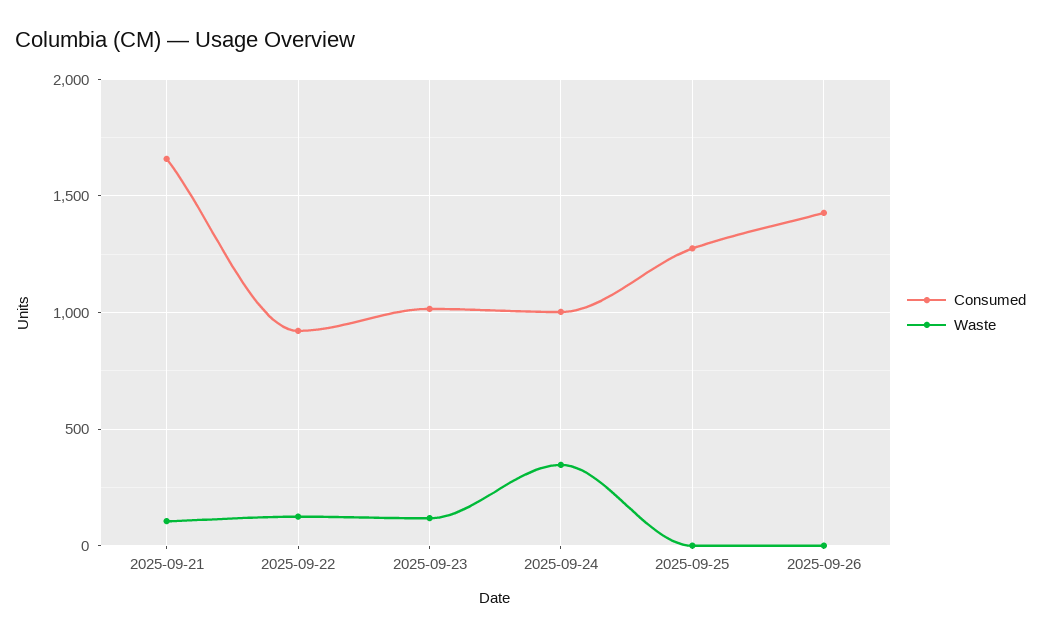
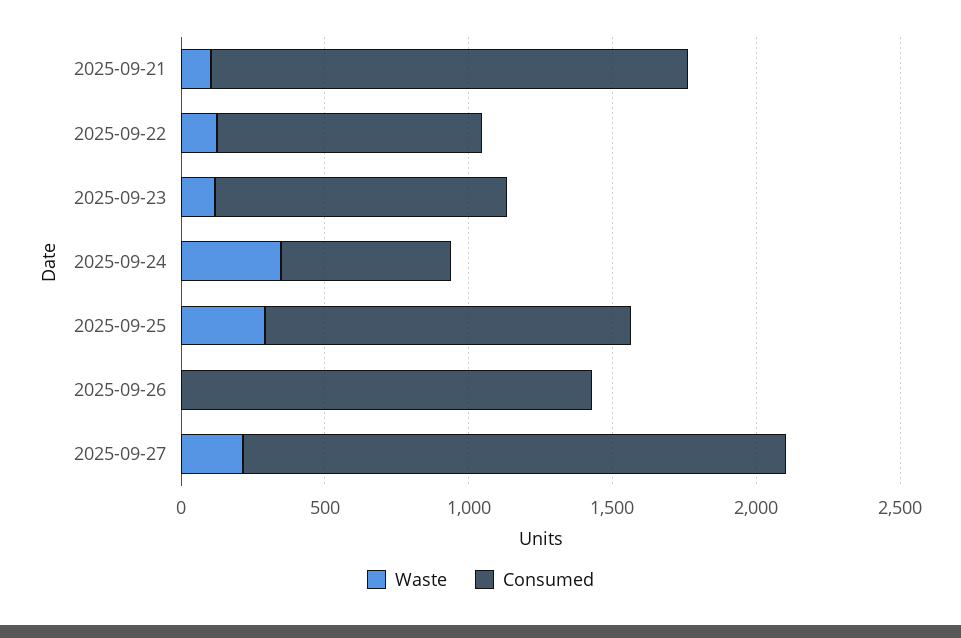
Consumed, 2025-09-24: 1000 -> 600
Waste, 2025-09-25: 0 -> 300
Waste, 2025-09-27: none -> 200
Consumed, 2025-09-27: none -> 1900

